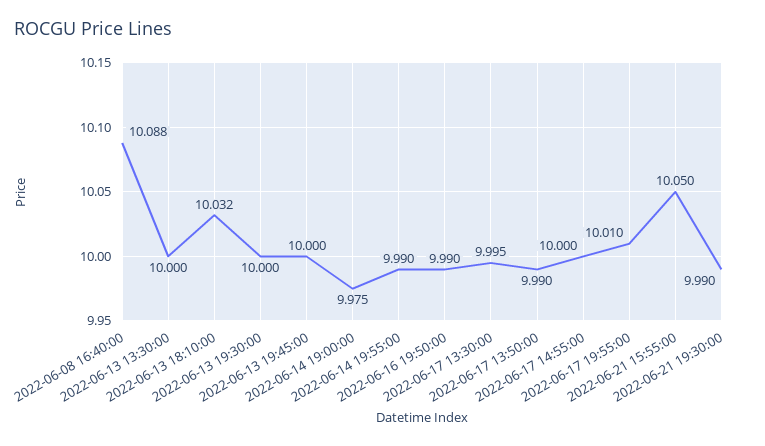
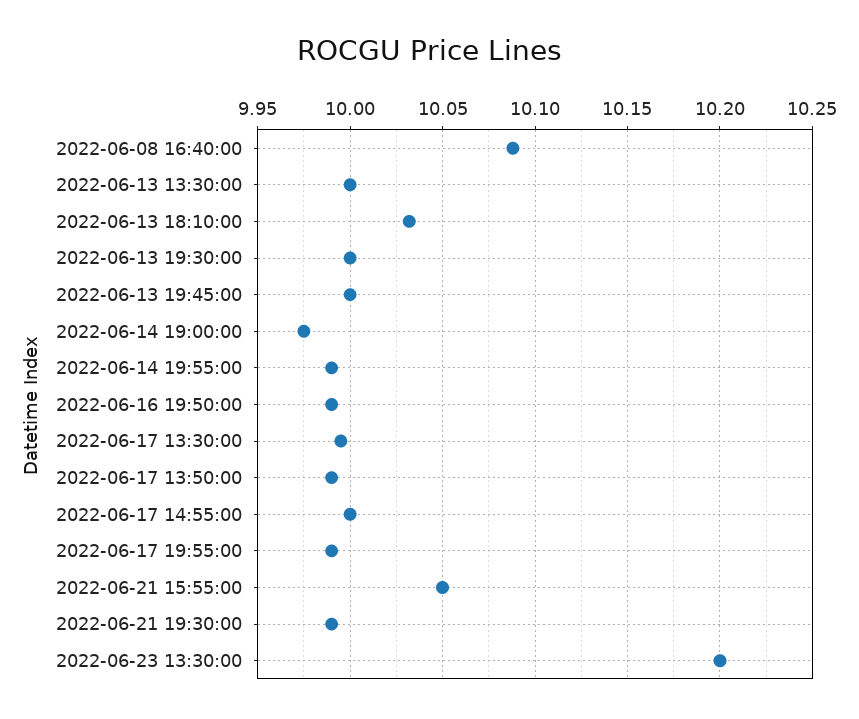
2022-06-17 19:55:00: 10.01 -> 9.99
2022-06-23 13:30:00: none -> 10.2

